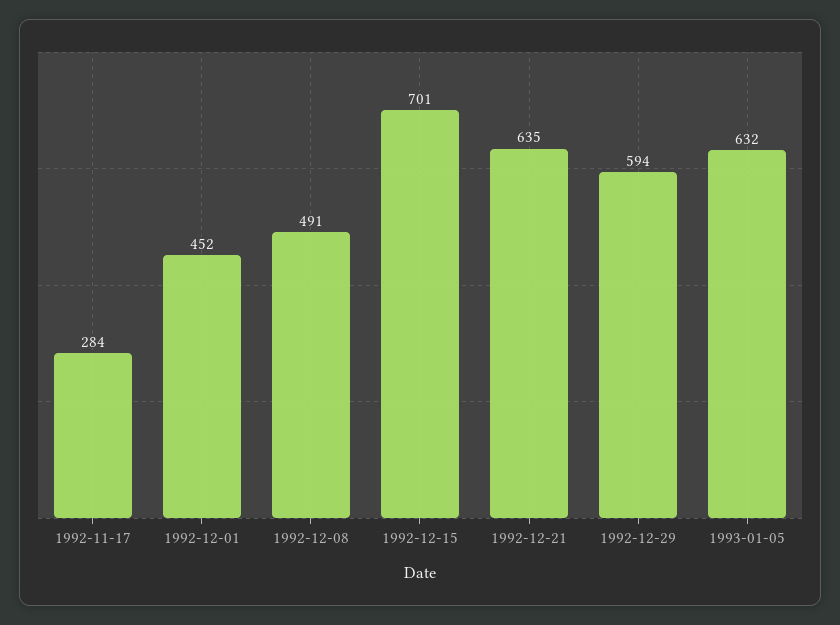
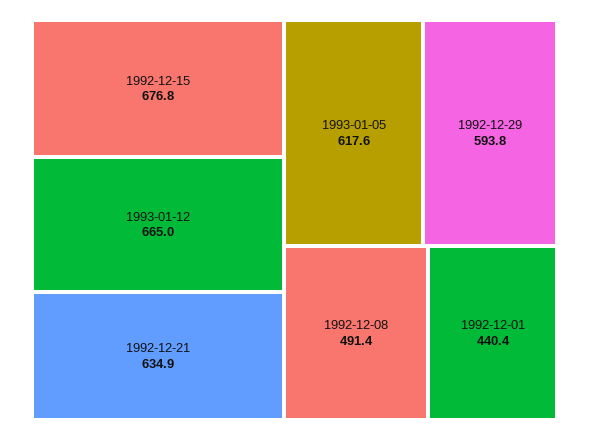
1992-11-17: 284 -> none
1992-12-01: 452 -> 440.4
1992-12-15: 701 -> 676.8
1993-01-05: 632 -> 617.6
1993-01-12: none -> 665

